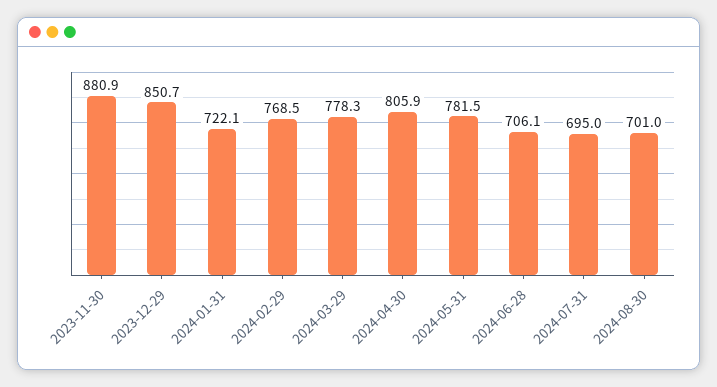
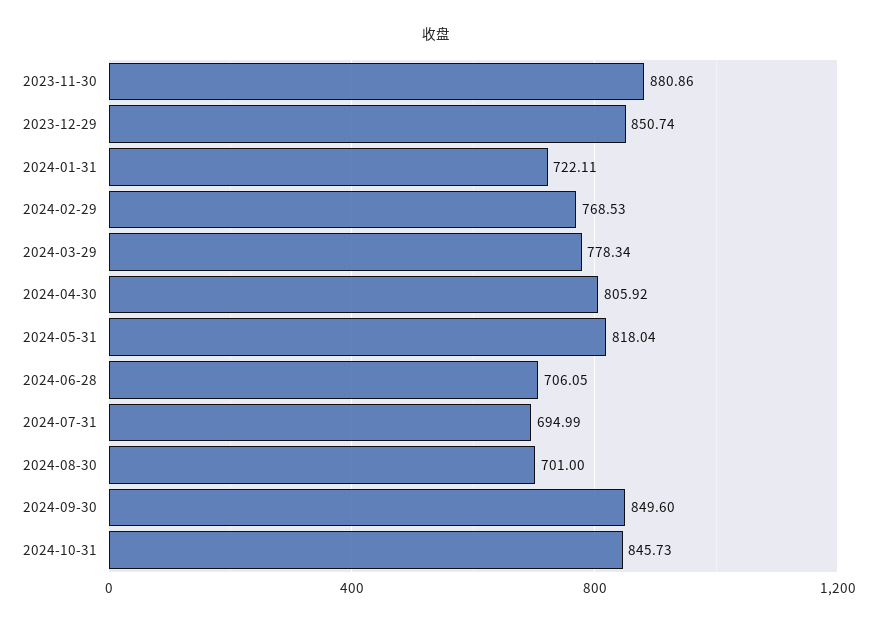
2024-05-31: 781.5 -> 818.04
2024-09-30: none -> 849.6
2024-10-31: none -> 845.73

